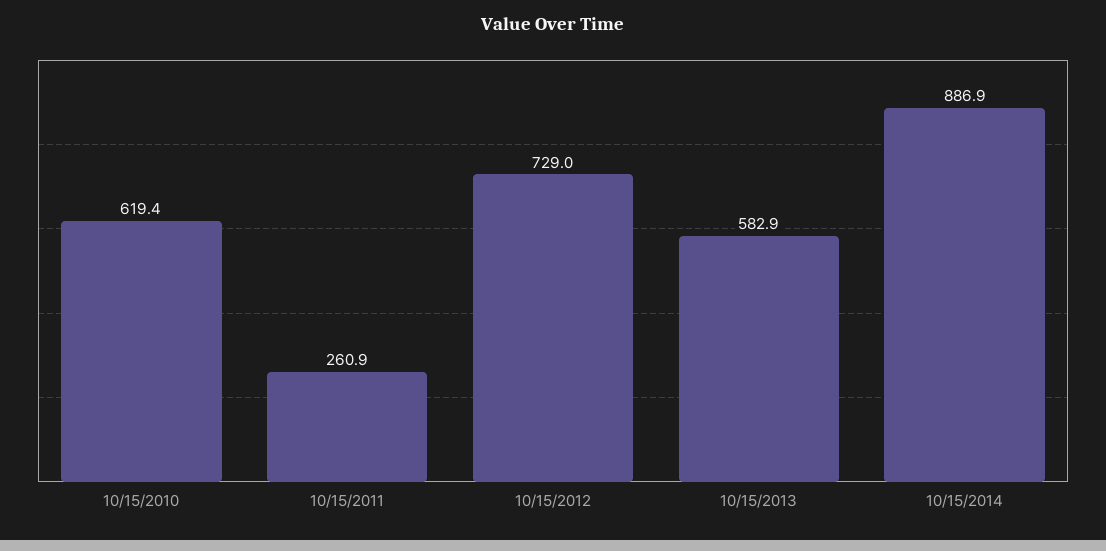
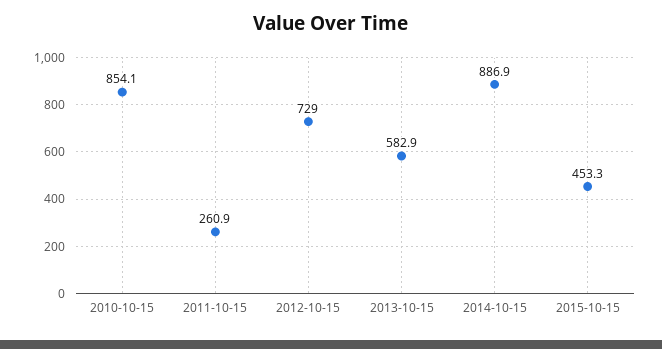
10/15/2010: 619.4 -> 854.1
2015-10-15: none -> 453.3

